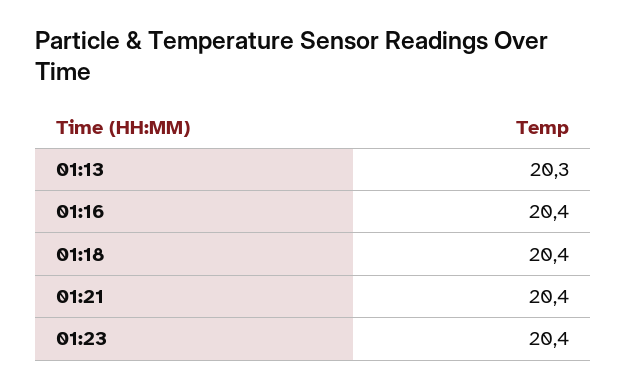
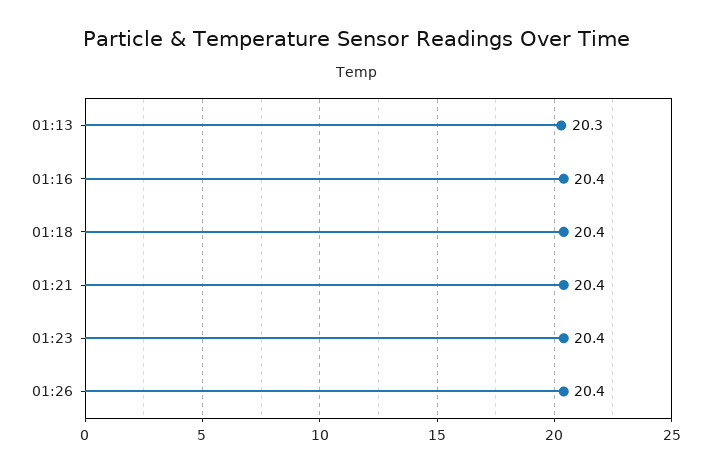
01:26: none -> 20.4

